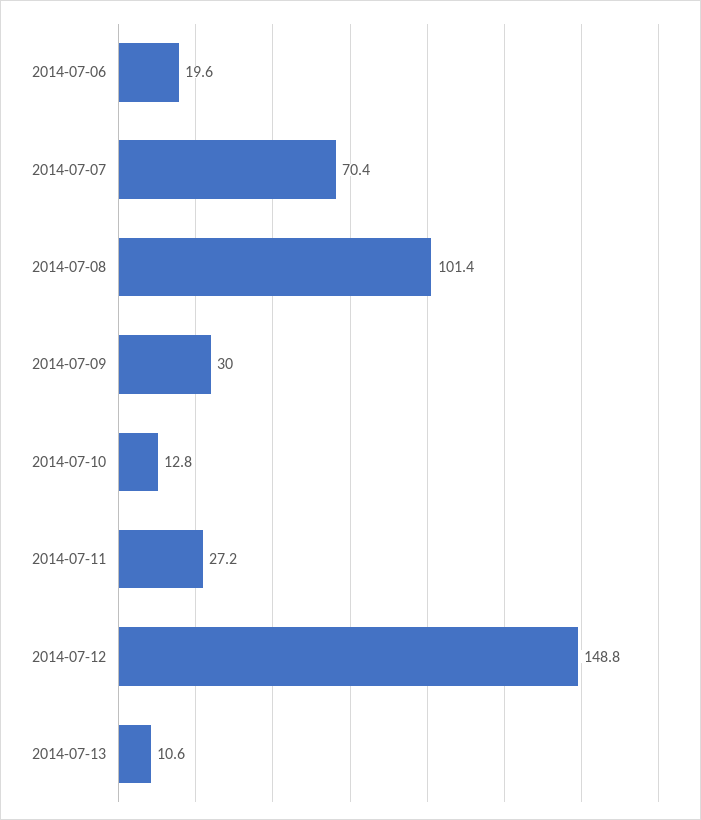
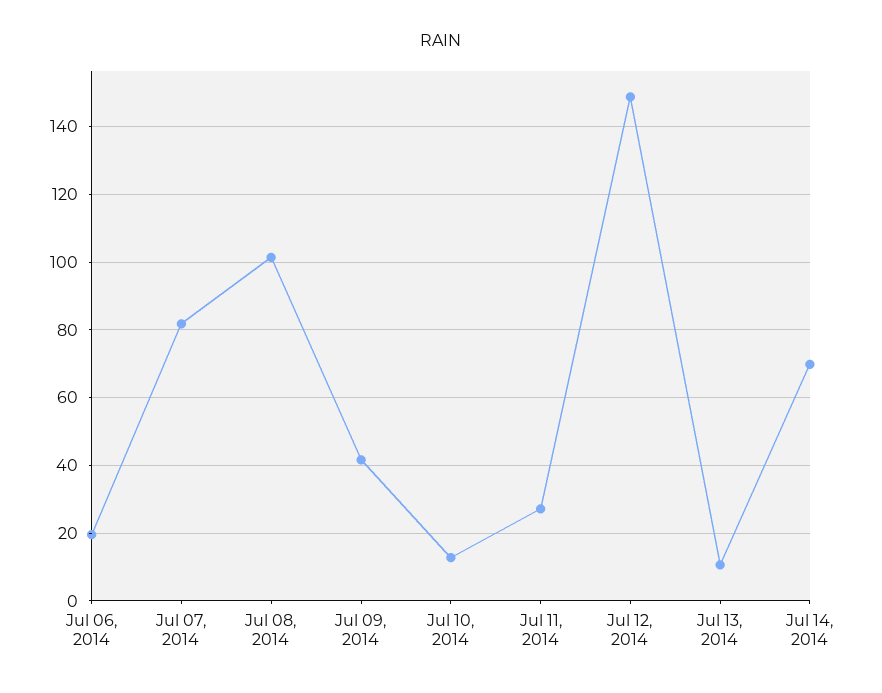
2014-07-07: 70.4 -> 82
2014-07-09: 30 -> 42
Jul 14, 2014: none -> 70

